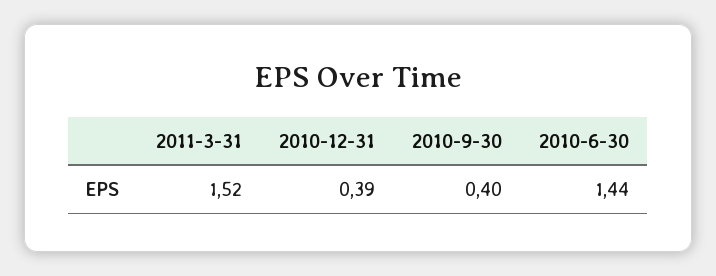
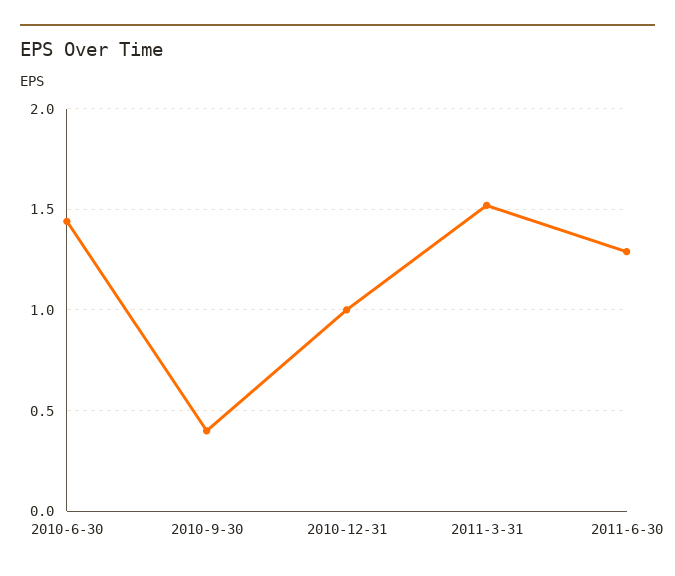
2010-12-31: 0.39 -> 1
2011-6-30: none -> 1.3

